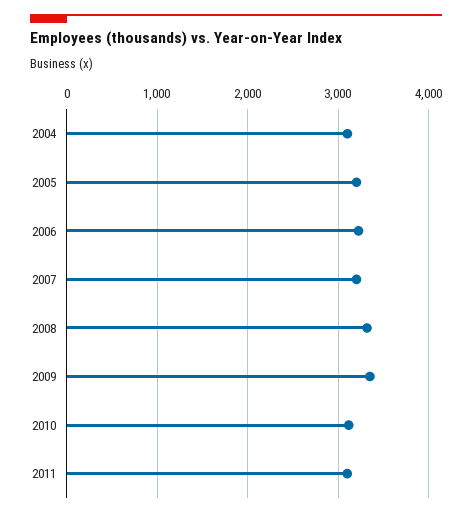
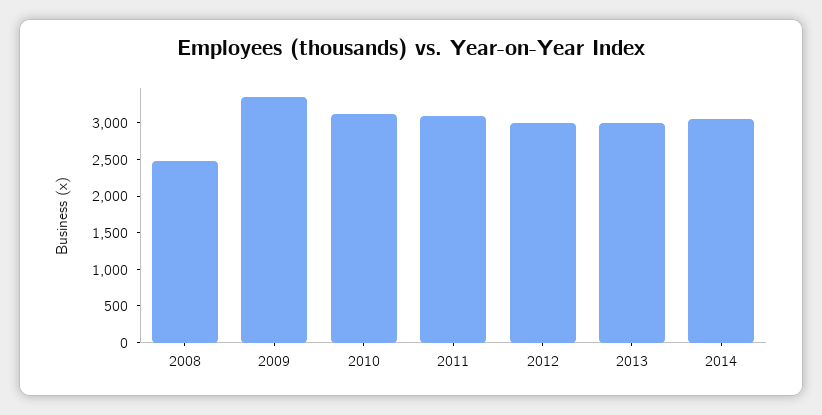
2004: 3100 -> none
2005: 3200 -> none
2006: 3200 -> none
2007: 3200 -> none
2008: 3300 -> 2500
2012: none -> 3000
2013: none -> 3000
2014: none -> 3000

